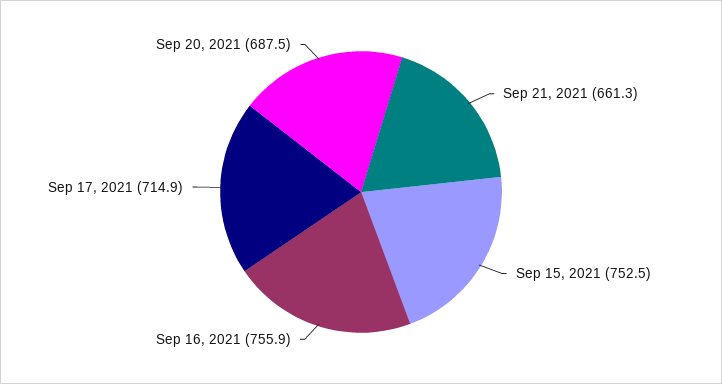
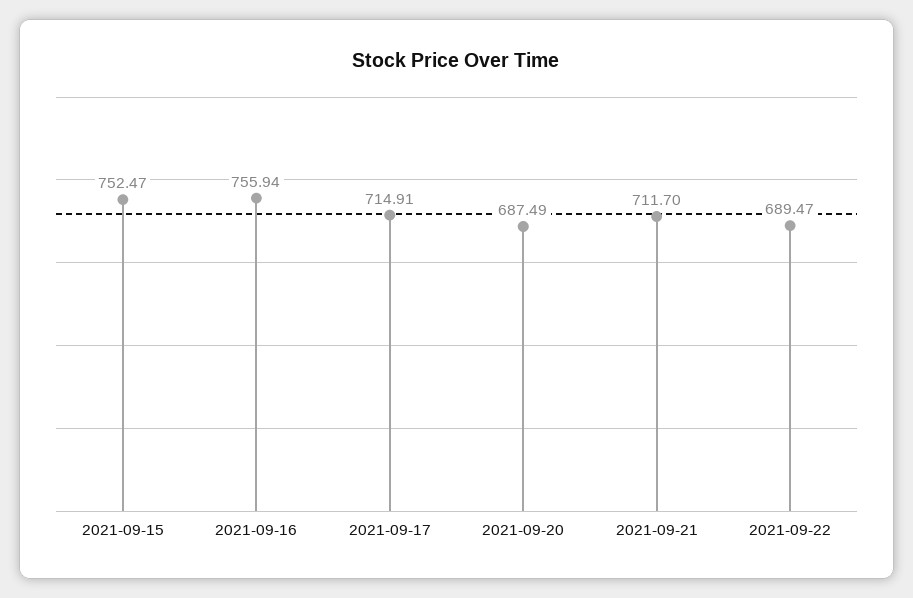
Sep 21, 2021: 661.3 -> 711.7
2021-09-22: none -> 689.47

